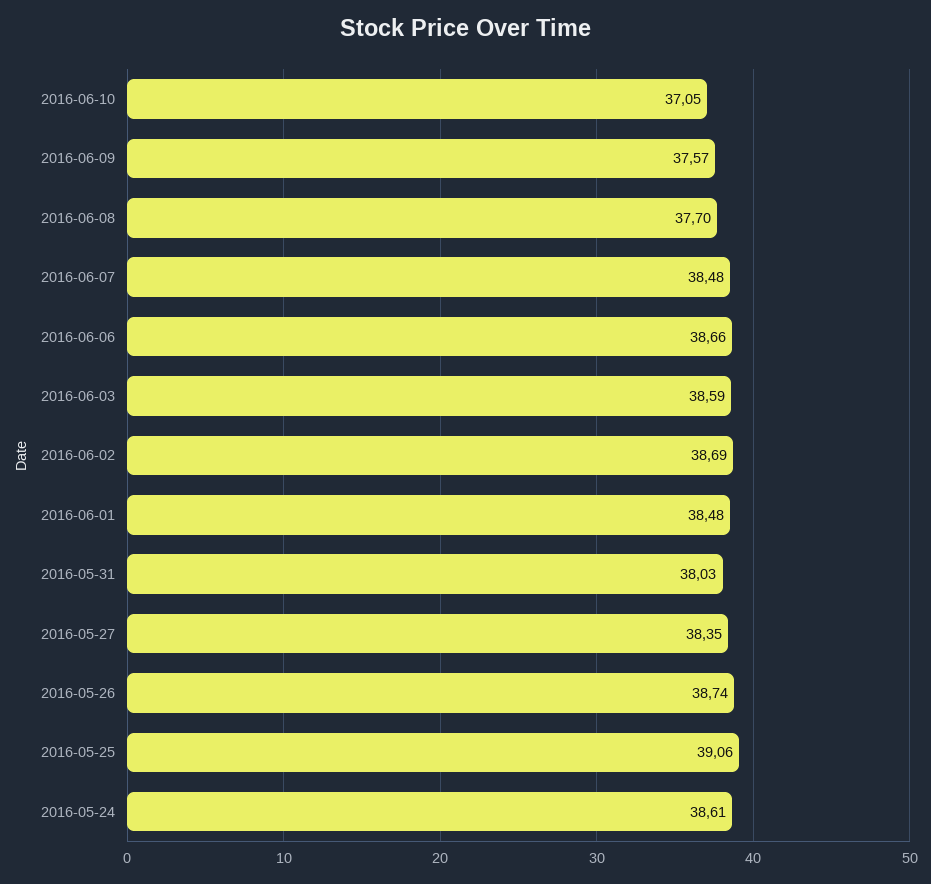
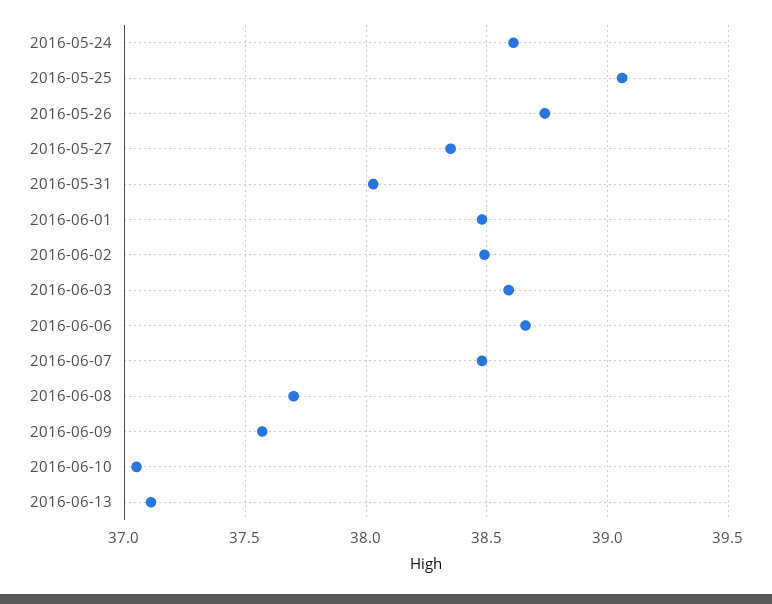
2016-06-02: 38.69 -> 38.5
2016-06-13: none -> 37.1

